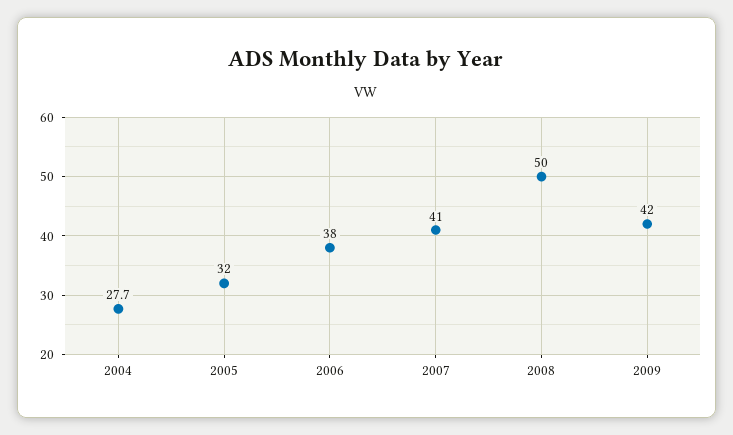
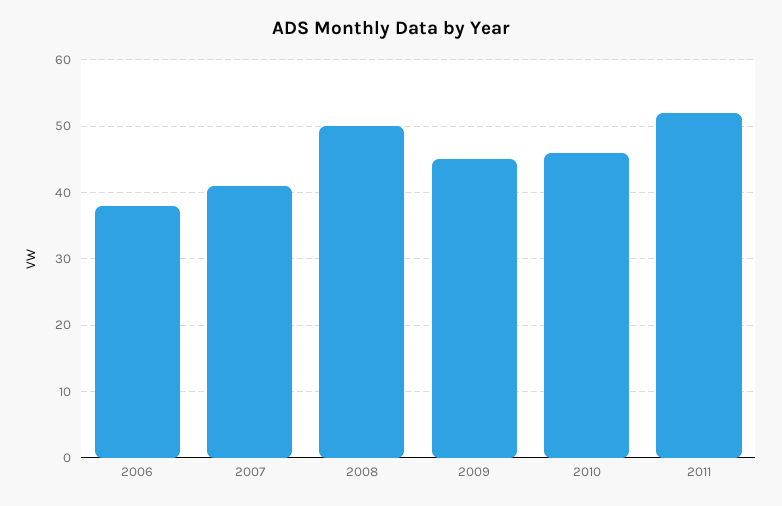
2004: 27.7 -> none
2005: 32 -> none
2009: 42 -> 45
2010: none -> 46
2011: none -> 52

